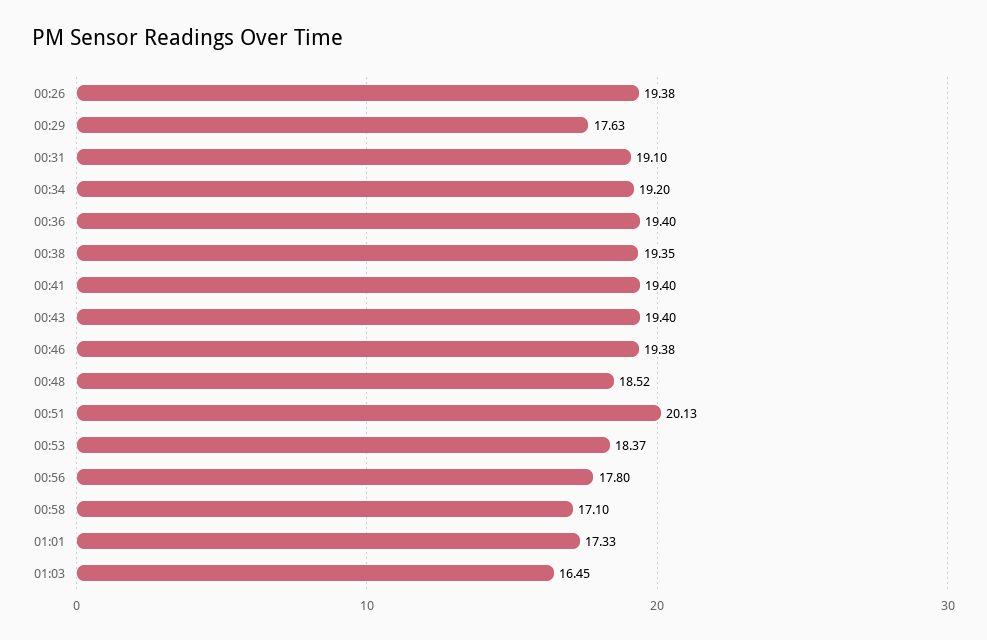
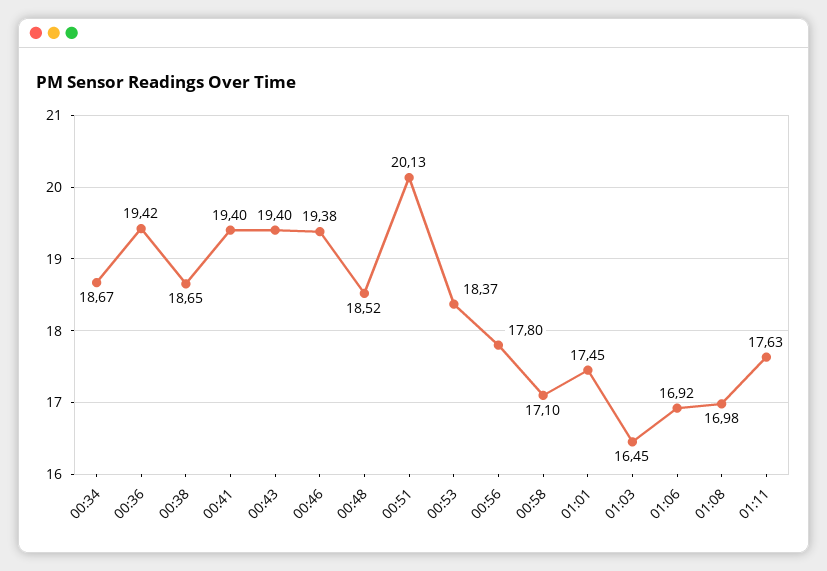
00:26: 19.38 -> none
00:29: 17.63 -> none
00:31: 19.1 -> none
00:34: 19.2 -> 18.67
00:36: 19.4 -> 19.42
00:38: 19.35 -> 18.65
01:01: 17.33 -> 17.45
01:06: none -> 16.92
01:08: none -> 16.98
01:11: none -> 17.63

